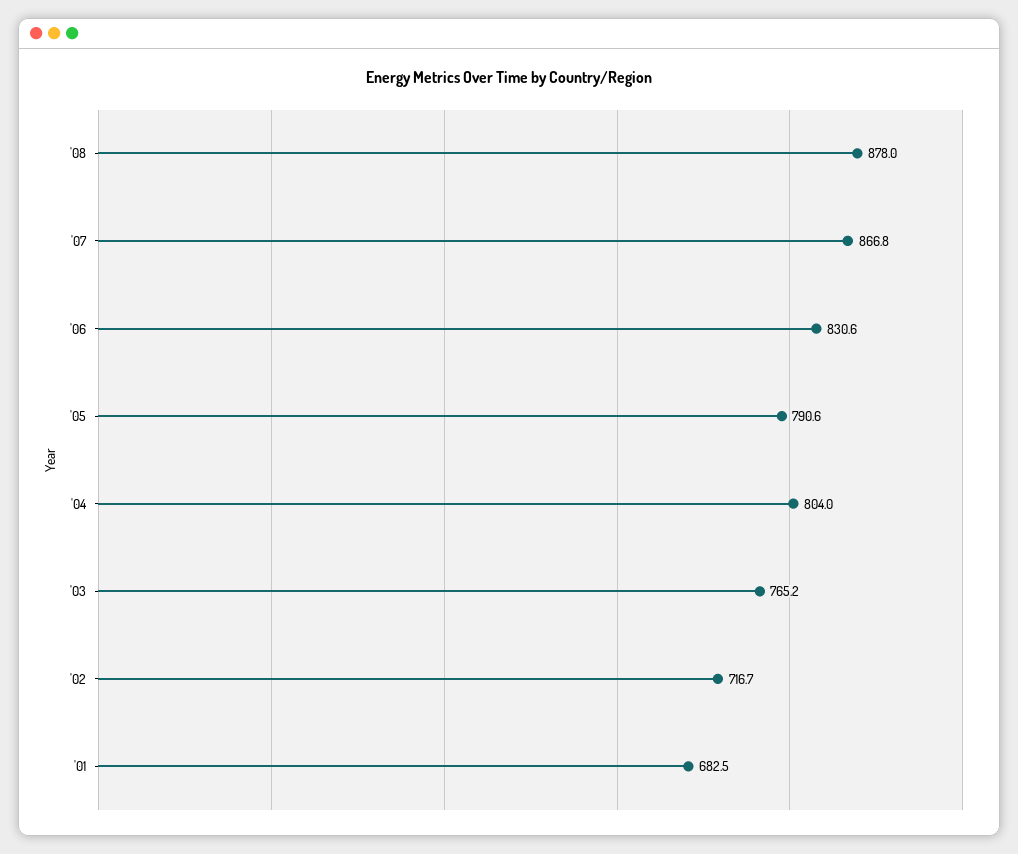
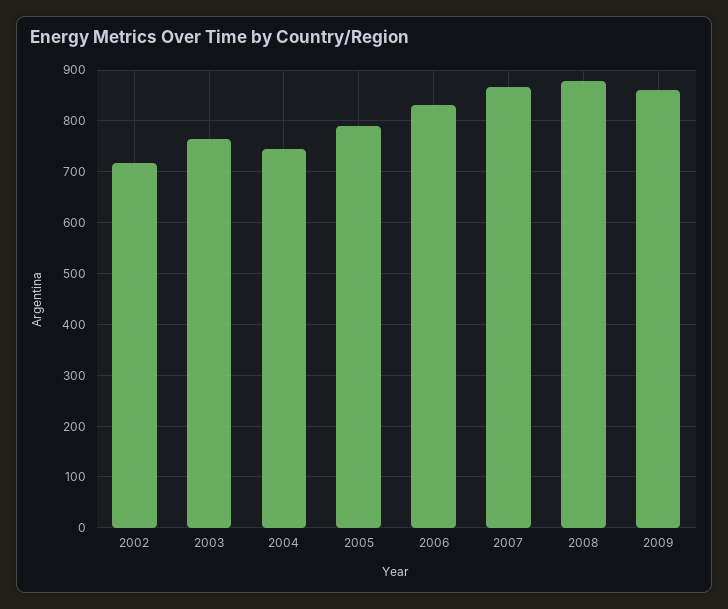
'04: 804 -> 740
'01: 682.5 -> none
2009: none -> 860

